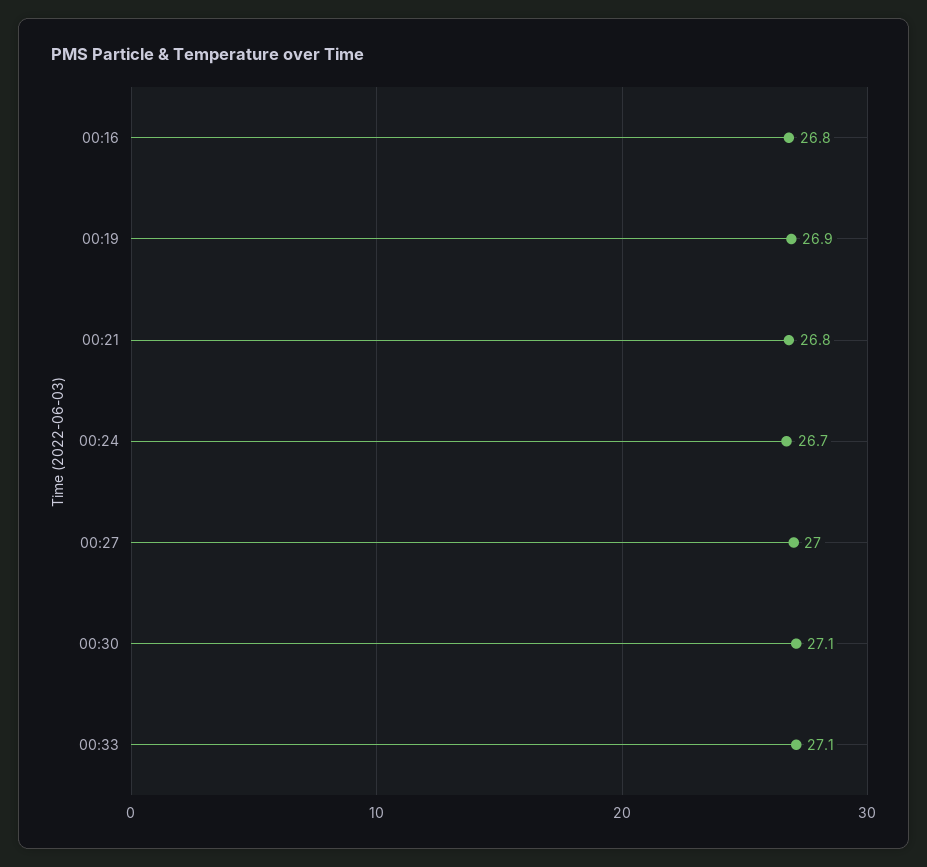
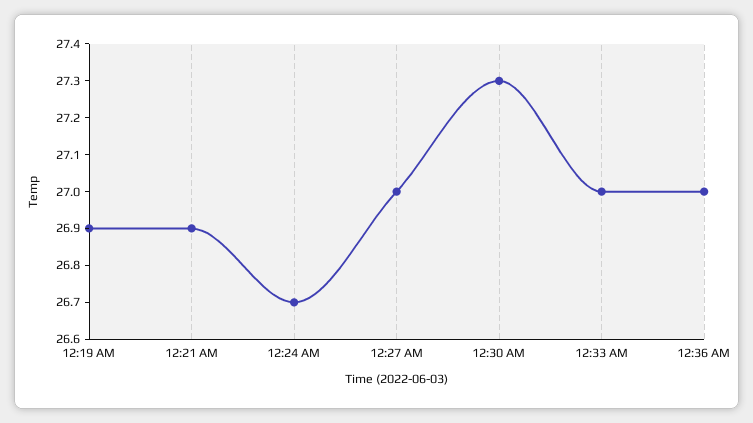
00:16: 26.8 -> none
00:21: 26.8 -> 26.9
00:30: 27.1 -> 27.3
00:33: 27.1 -> 27
12:36 AM: none -> 27

